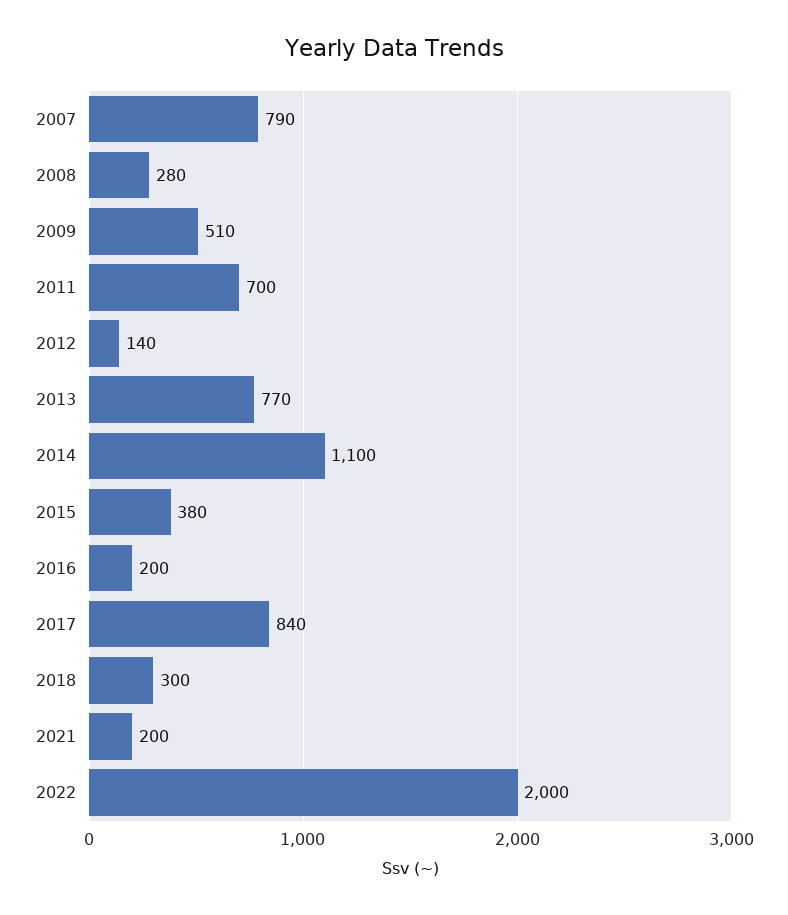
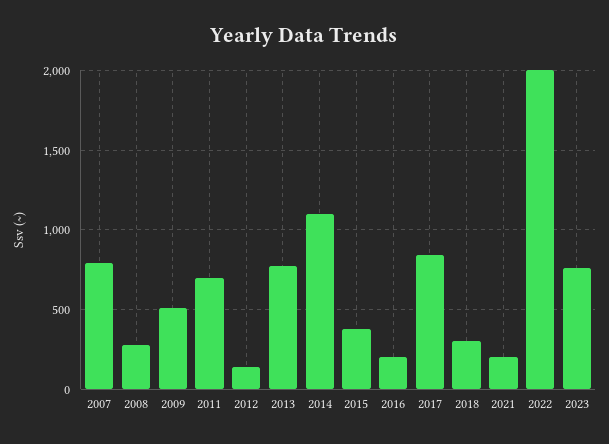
2023: none -> 750

